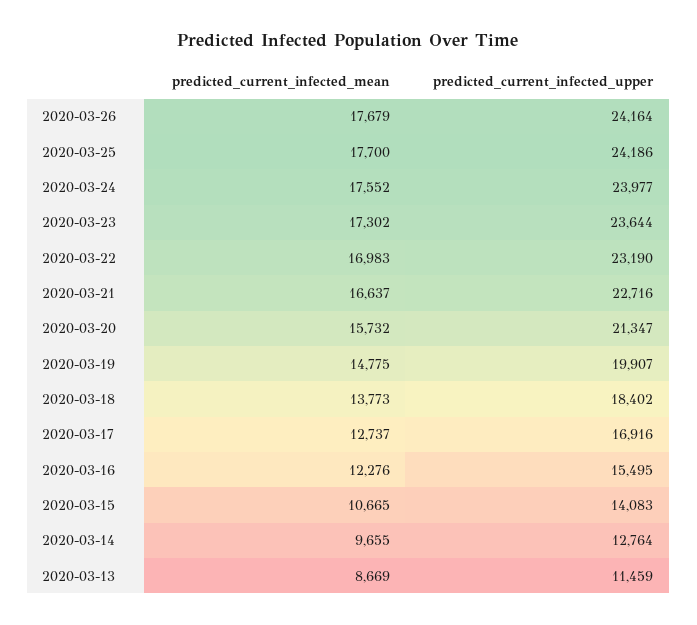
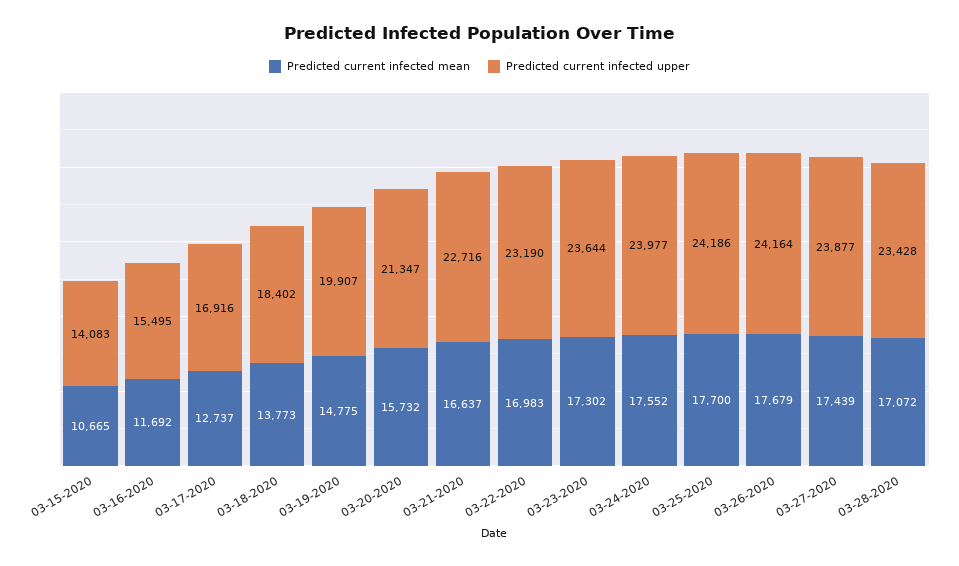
predicted_current_infected_mean, 2020-03-16: 12276 -> 11692
predicted_current_infected_mean, 2020-03-14: 9655 -> none
predicted_current_infected_upper, 2020-03-14: 12764 -> none
predicted_current_infected_mean, 2020-03-13: 8669 -> none
predicted_current_infected_upper, 2020-03-13: 11459 -> none
predicted_current_infected_mean, 03-27-2020: none -> 17439
predicted_current_infected_upper, 03-27-2020: none -> 23877
predicted_current_infected_mean, 03-28-2020: none -> 17072
predicted_current_infected_upper, 03-28-2020: none -> 23428

